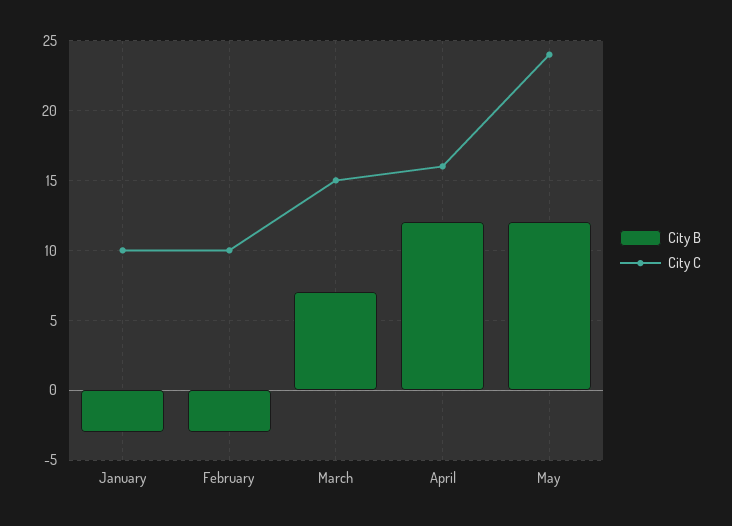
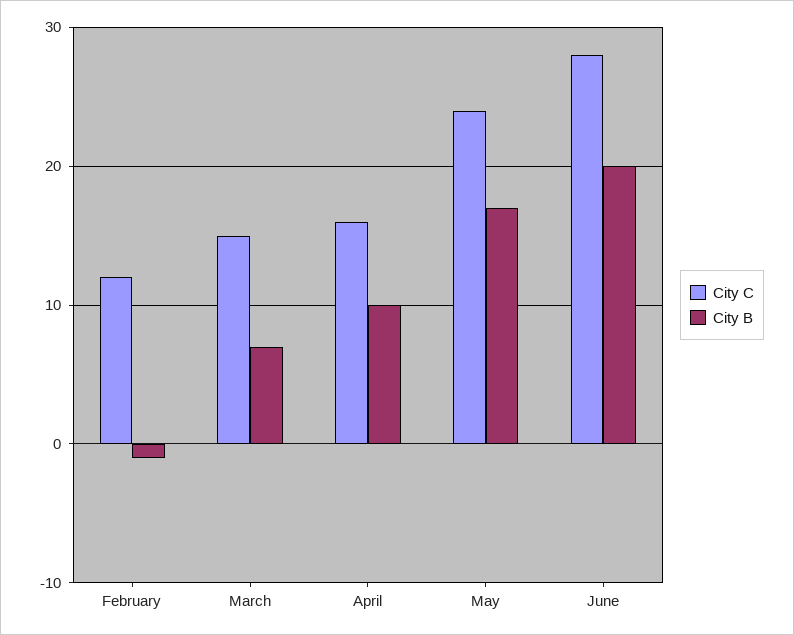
City B, January: -3 -> none
City C, January: 10 -> none
City B, February: -3 -> -1
City C, February: 10 -> 12
City B, April: 12 -> 10
City B, May: 12 -> 17
City C, June: none -> 28
City B, June: none -> 20

